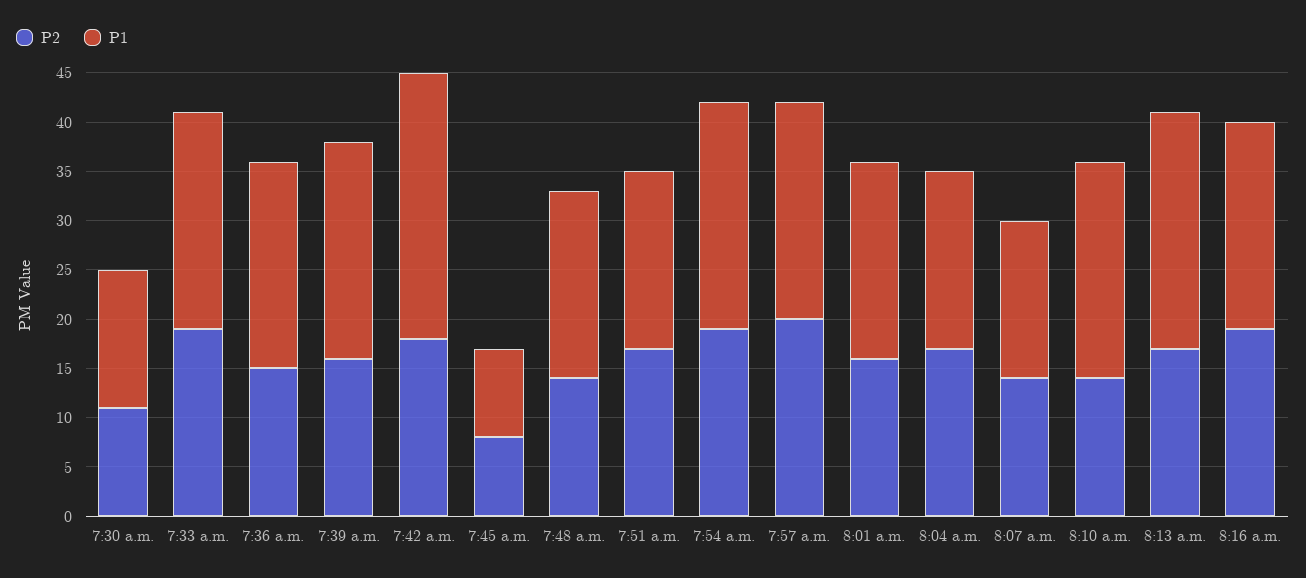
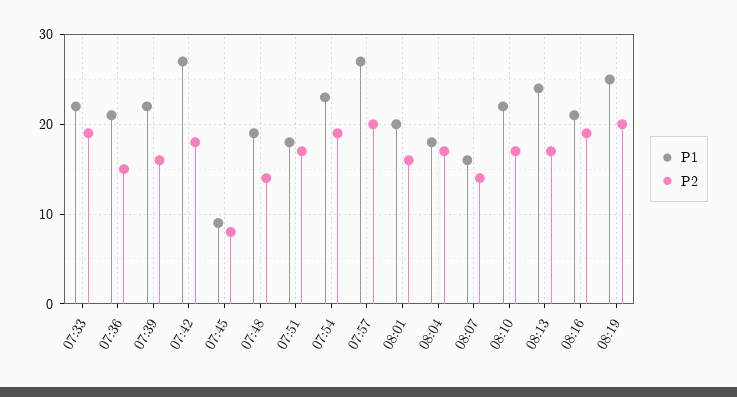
P2, 7:30 a.m.: 11 -> none
P1, 7:30 a.m.: 14 -> none
P1, 7:57 a.m.: 22 -> 27
P2, 8:10 a.m.: 14 -> 17
P1, 08:19: none -> 25
P2, 08:19: none -> 20

